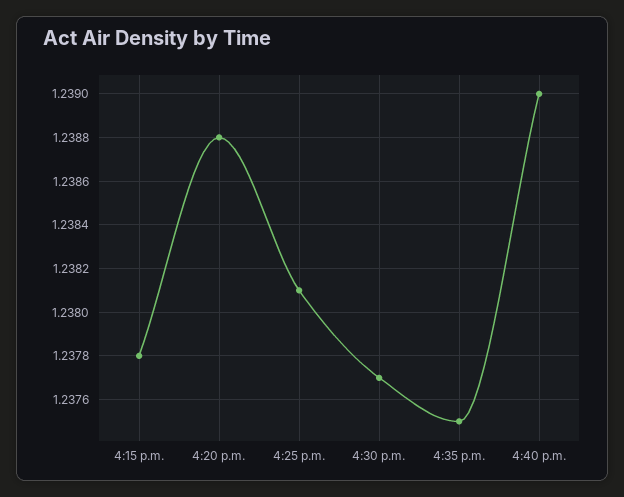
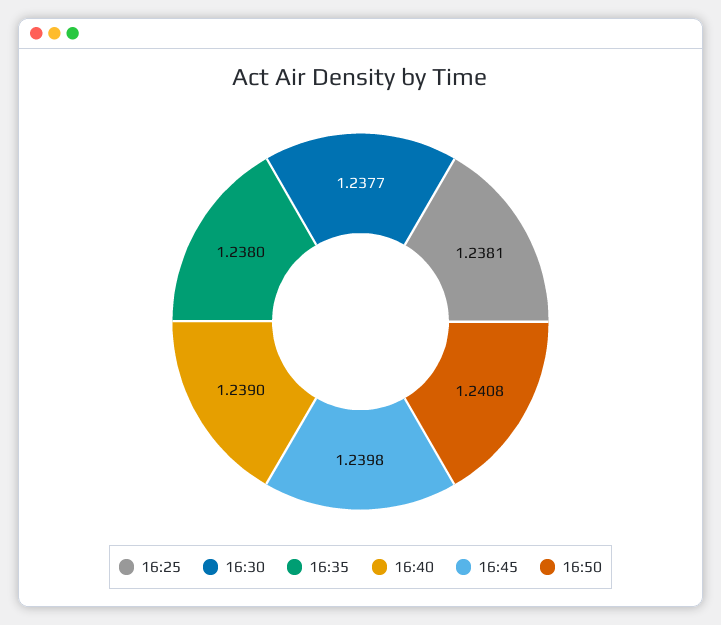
4:15 p.m.: 1.2378 -> none
4:20 p.m.: 1.2388 -> none
4:35 p.m.: 1.2375 -> 1.238
16:45: none -> 1.2398
16:50: none -> 1.2408

